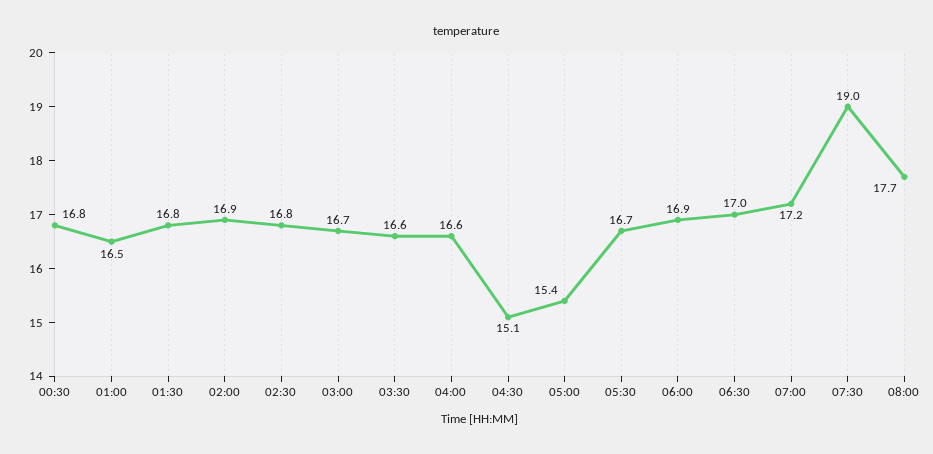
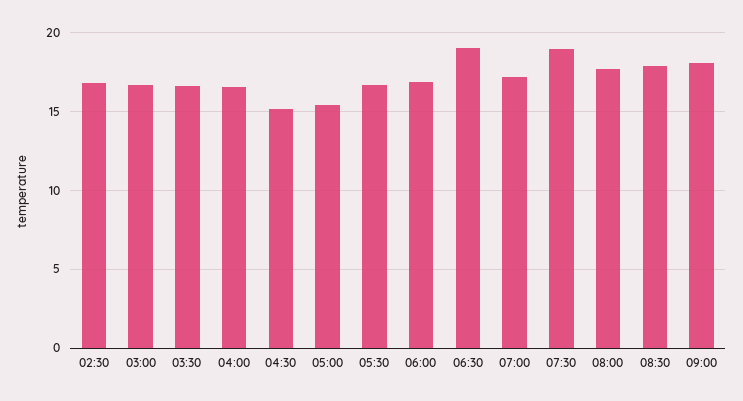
00:30: 16.8 -> none
01:00: 16.5 -> none
01:30: 16.8 -> none
02:00: 16.9 -> none
06:30: 17 -> 19
08:30: none -> 18
09:00: none -> 18

